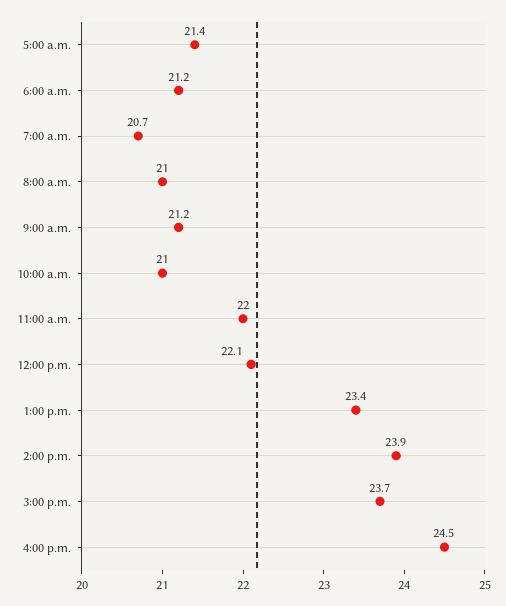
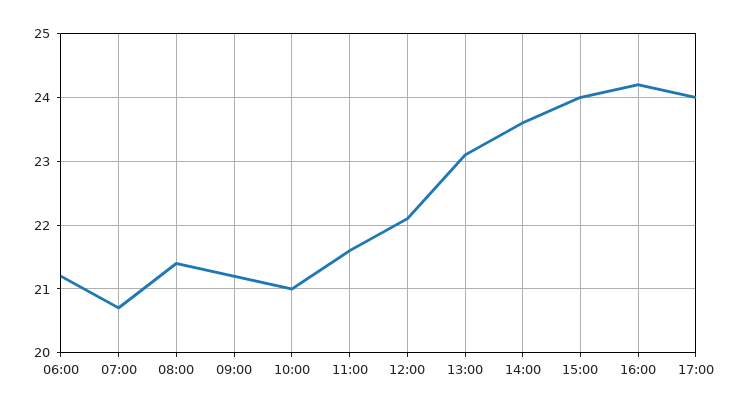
5:00 a.m.: 21.4 -> none
8:00 a.m.: 21 -> 21.4
11:00 a.m.: 22 -> 21.6
1:00 p.m.: 23.4 -> 23.1
2:00 p.m.: 23.9 -> 23.6
3:00 p.m.: 23.7 -> 24
4:00 p.m.: 24.5 -> 24.2
17:00: none -> 24

